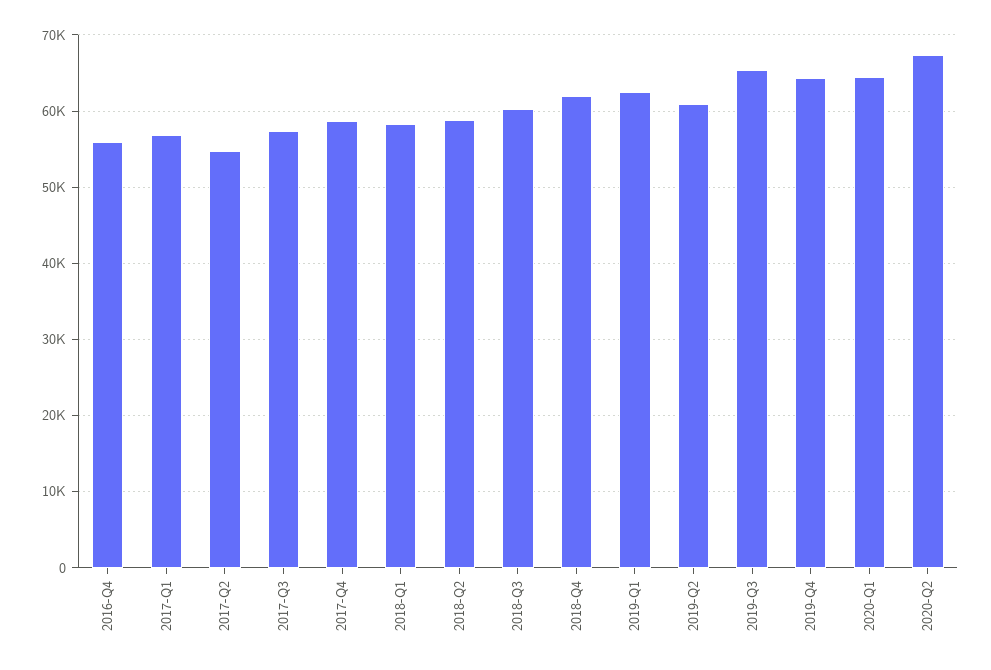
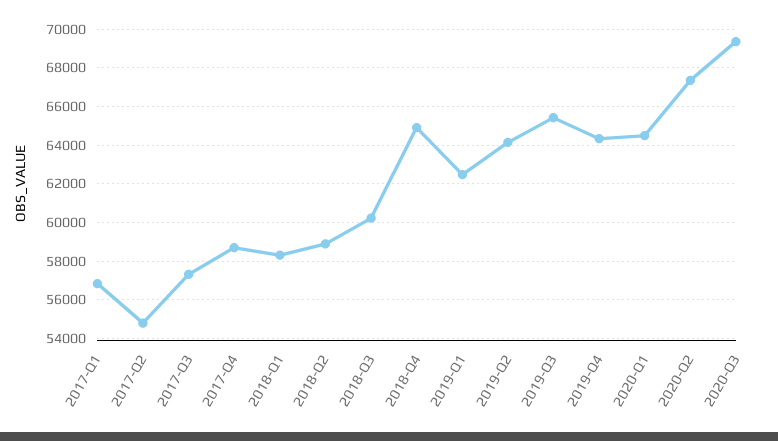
2016-Q4: 56000 -> none
2018-Q4: 62000 -> 65000
2019-Q2: 61000 -> 64000
2020-Q3: none -> 69500

